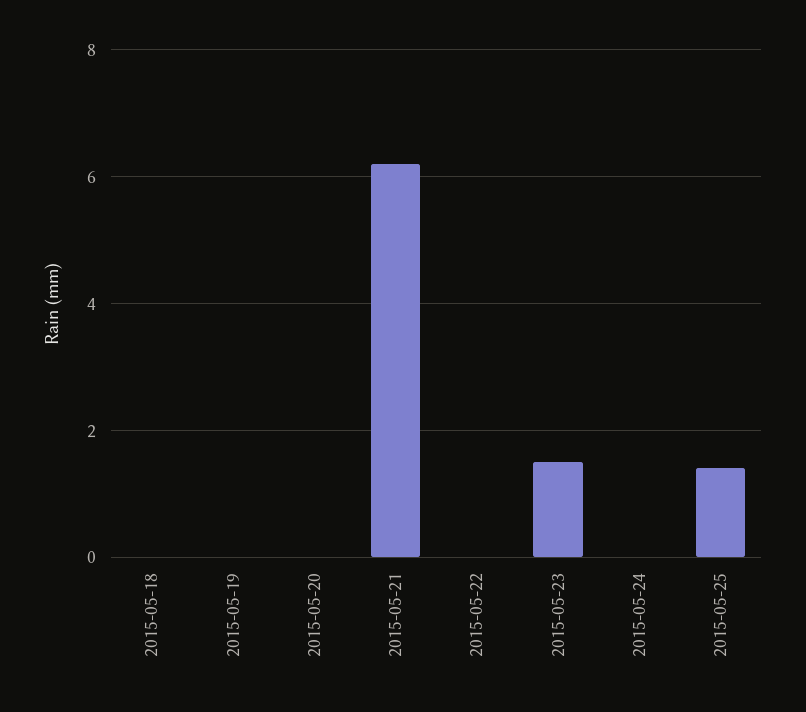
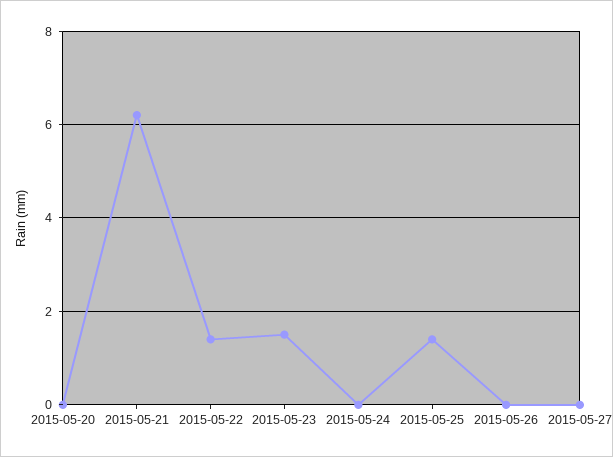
2015-05-18: 0 -> none
2015-05-19: 0 -> none
2015-05-22: 0 -> 1.5
2015-05-26: none -> 0
2015-05-27: none -> 0

